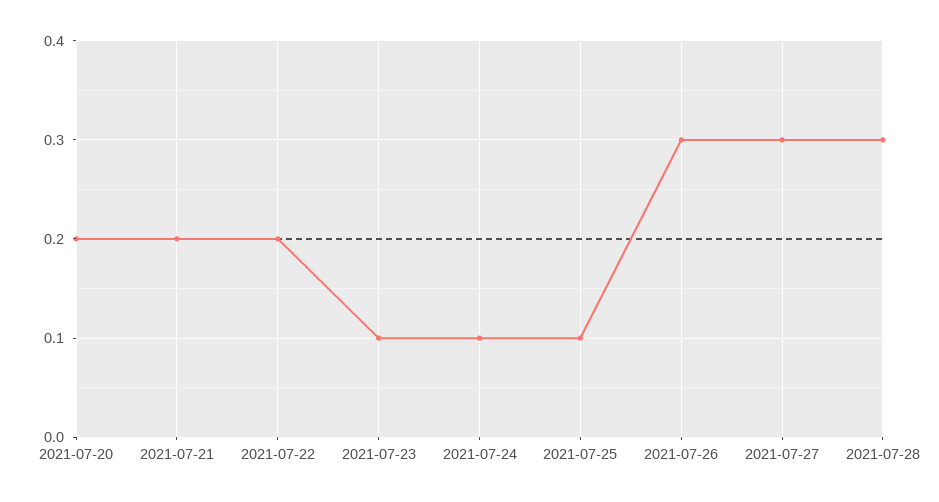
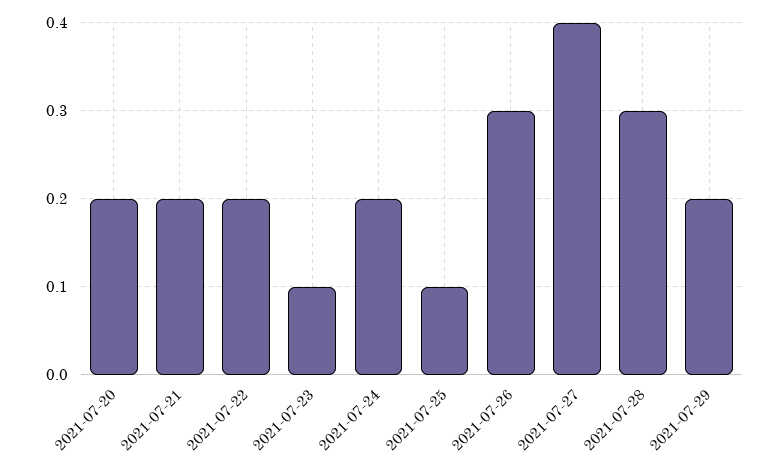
2021-07-24: 0.1 -> 0.2
2021-07-27: 0.3 -> 0.4
2021-07-29: none -> 0.2

